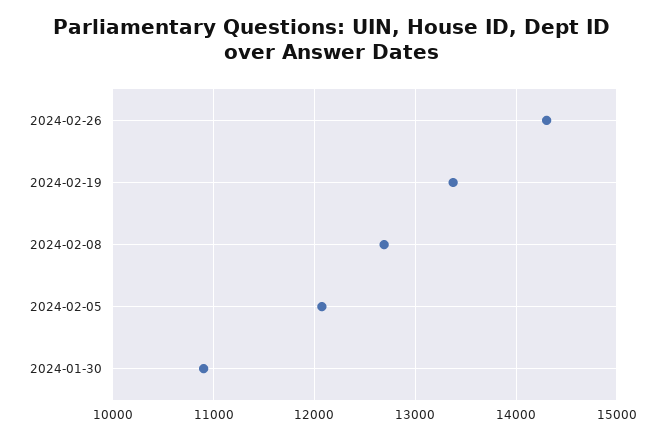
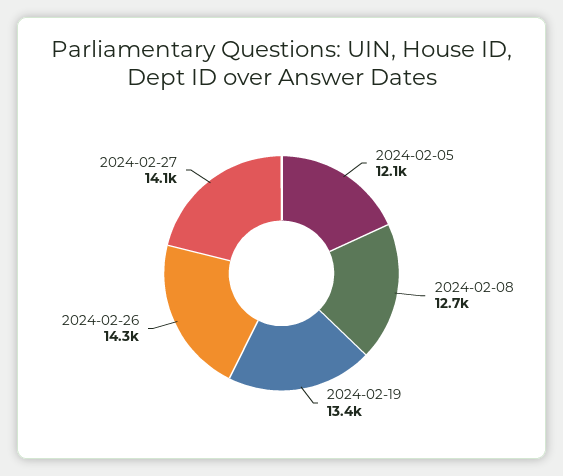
2024-01-30: 10900 -> none
2024-02-27: none -> 14100

